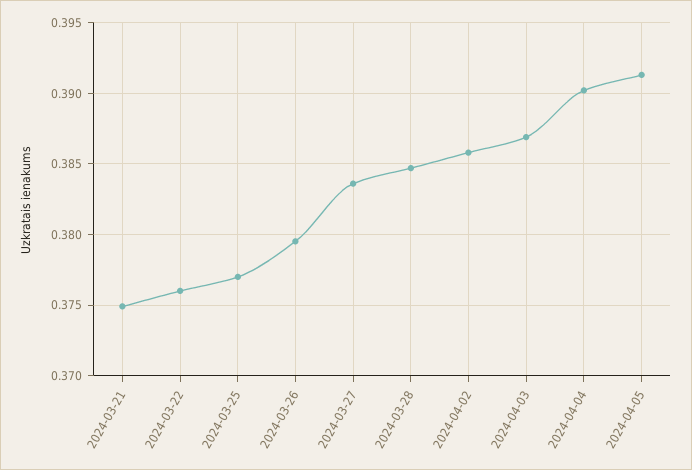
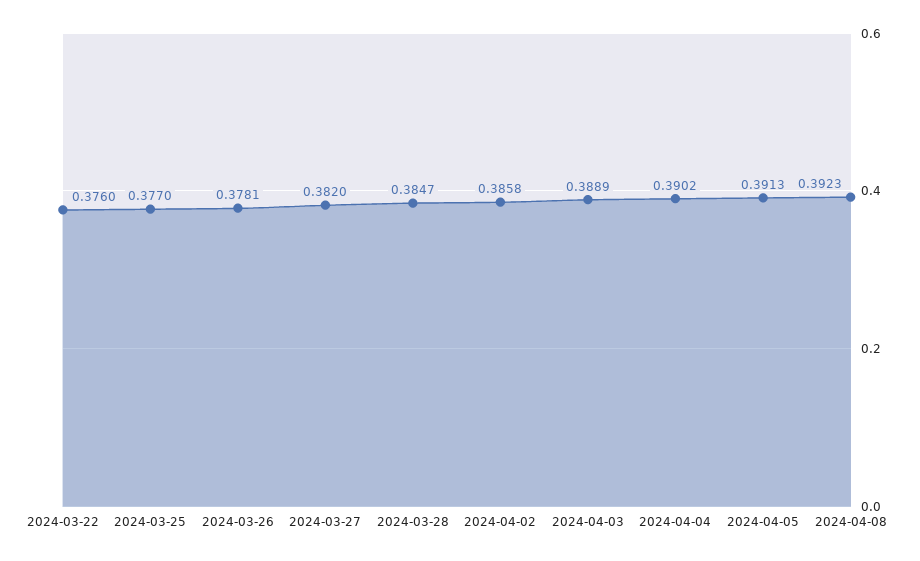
2024-03-21: 0.375 -> none
2024-03-26: 0.3795 -> 0.3781
2024-03-27: 0.3835 -> 0.382
2024-04-03: 0.387 -> 0.3889
2024-04-08: none -> 0.3923

